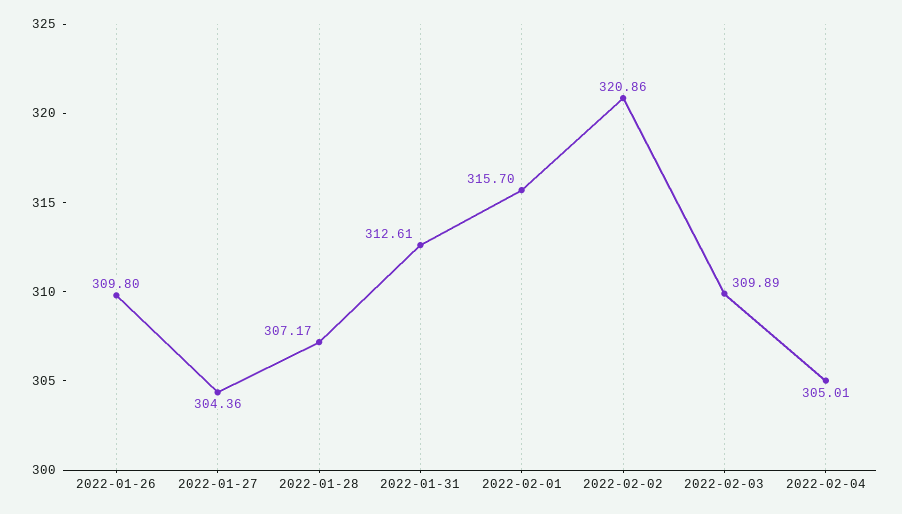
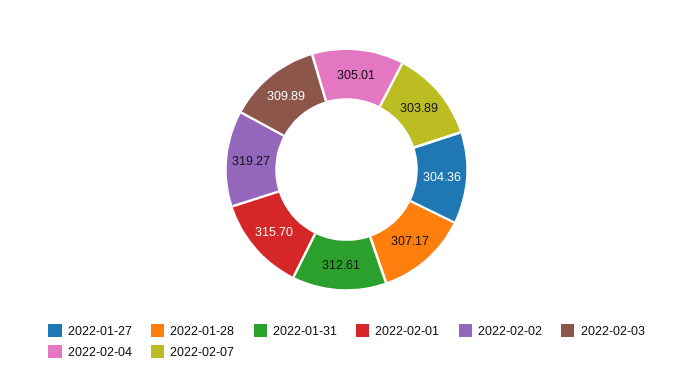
2022-01-26: 309.8 -> none
2022-02-02: 320.86 -> 319.27
2022-02-07: none -> 303.89

